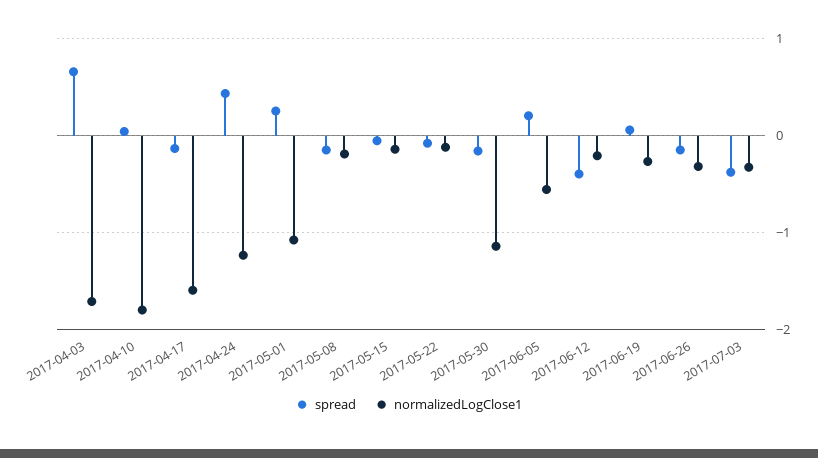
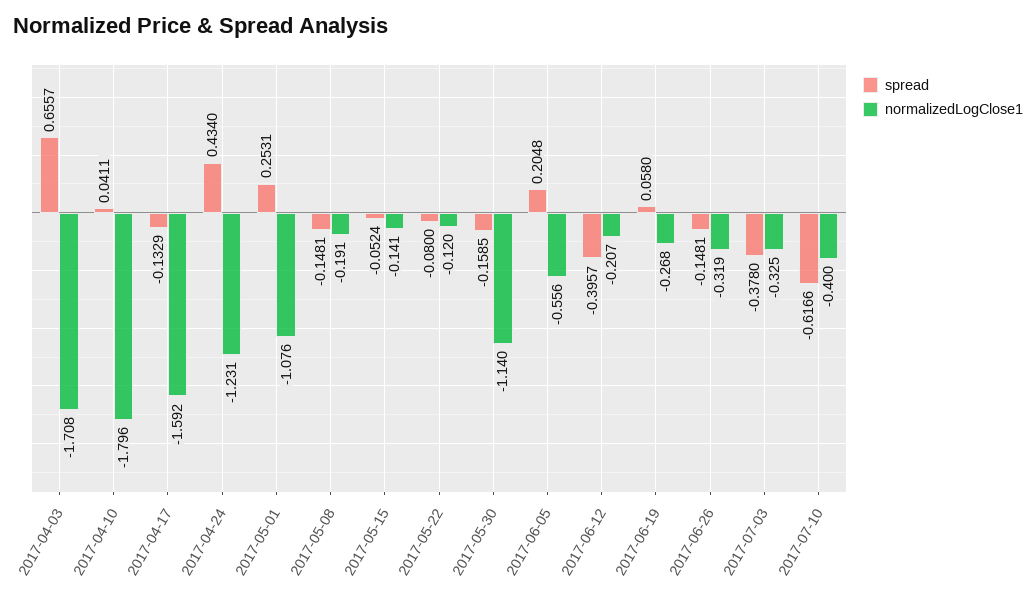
spread, 2017-07-10: none -> -0.6166
normalizedLogClose1, 2017-07-10: none -> -0.4

